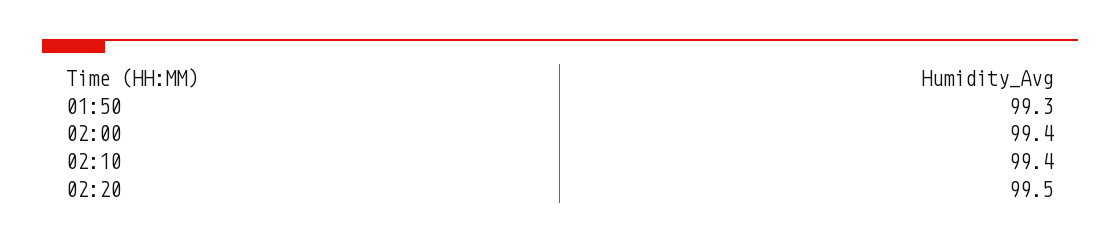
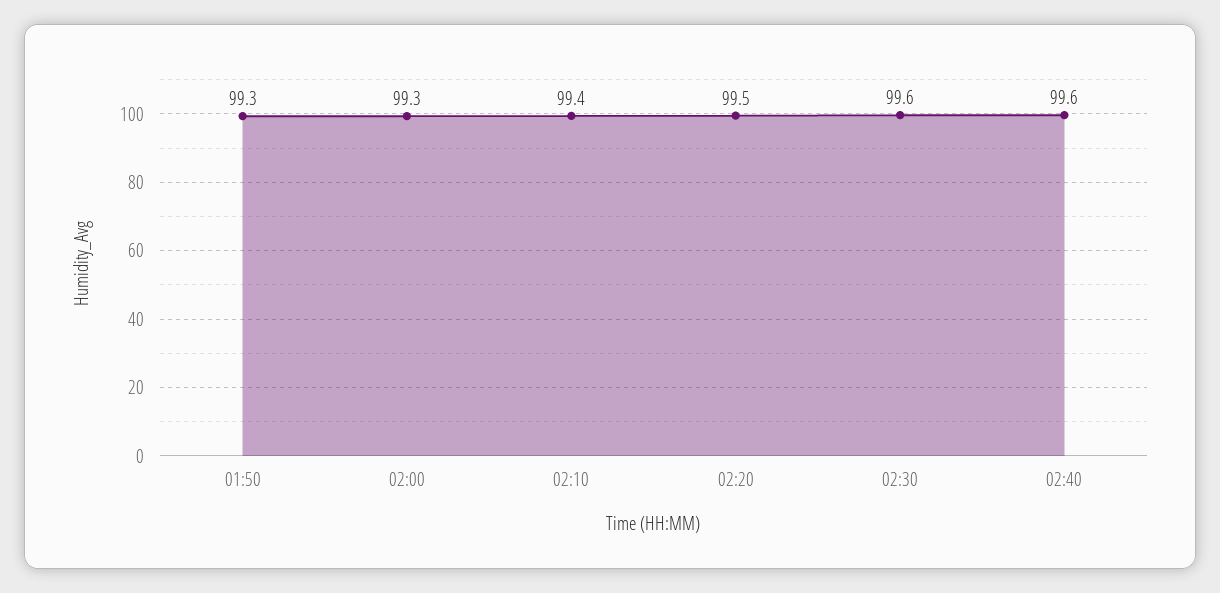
02:00: 99.4 -> 99.3
02:30: none -> 99.6
02:40: none -> 99.6

